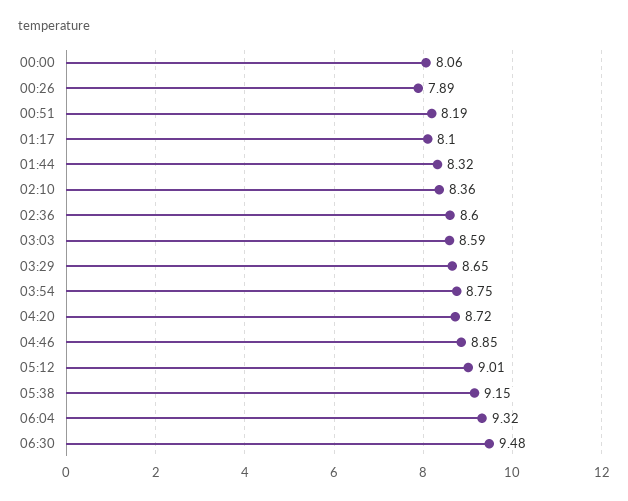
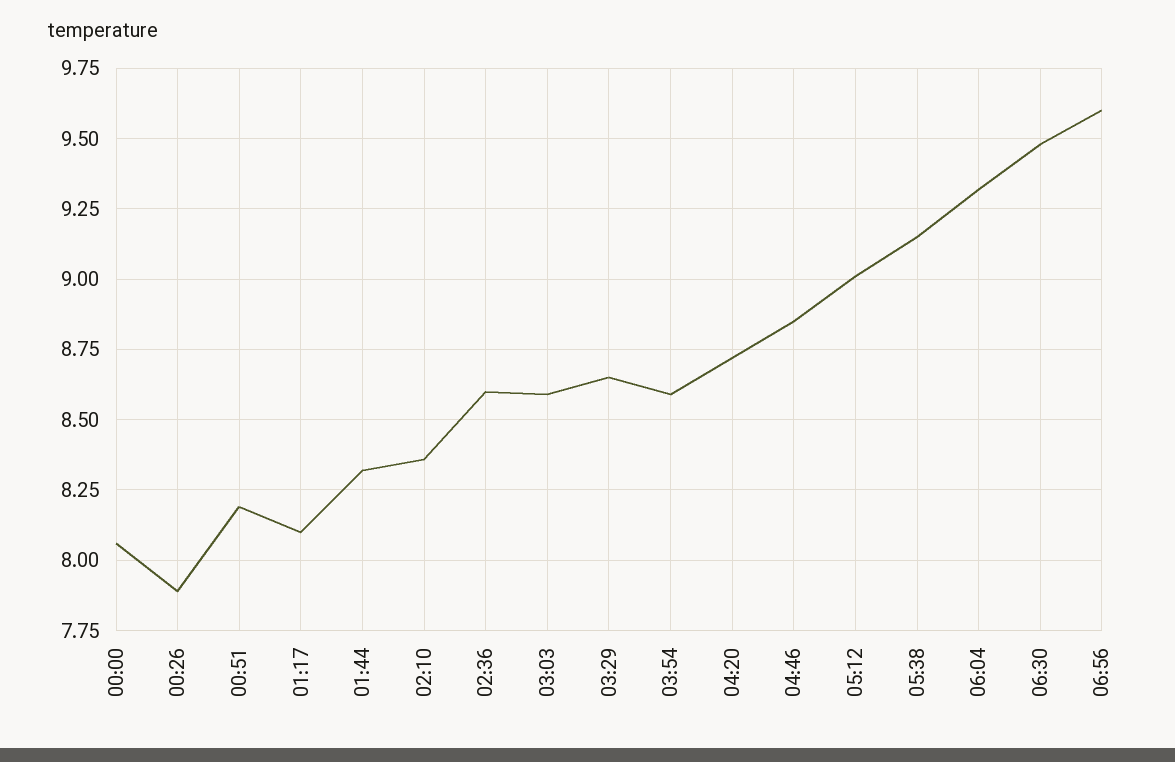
03:54: 8.75 -> 8.6
06:56: none -> 9.6

